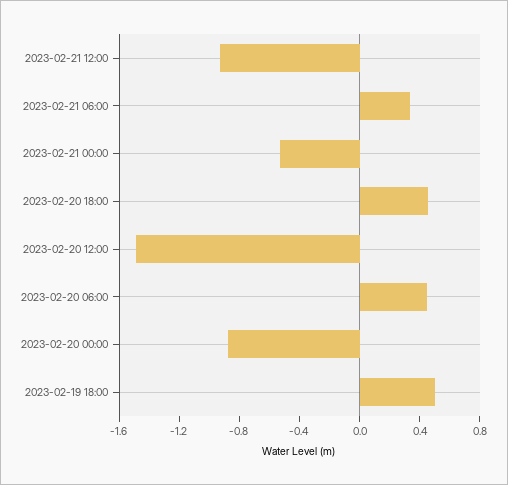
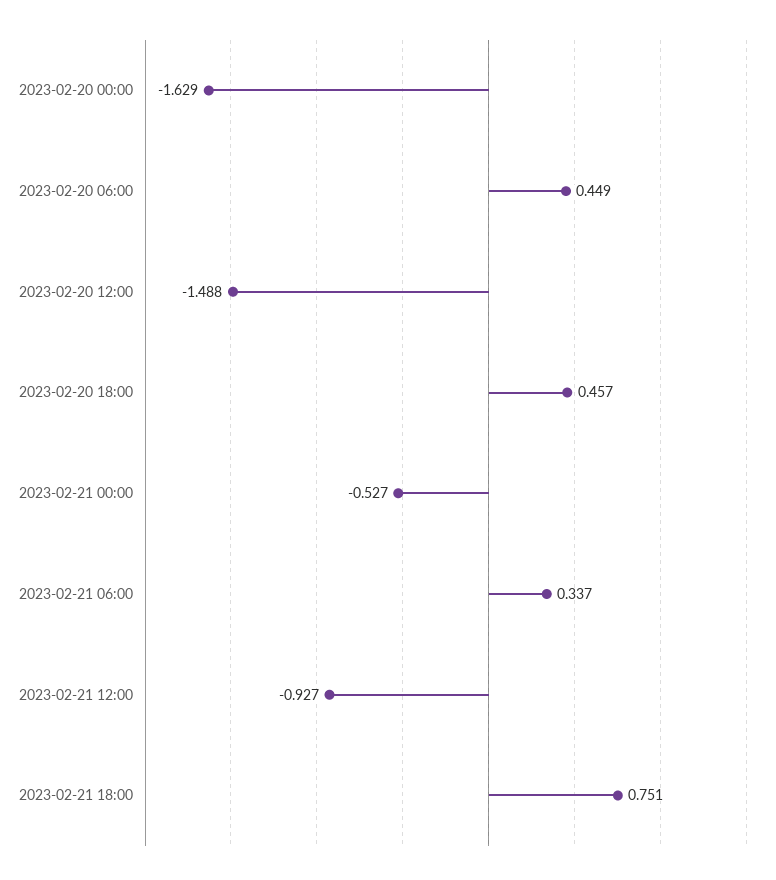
2023-02-20 00:00: -0.9 -> -1.629
2023-02-19 18:00: 0.5 -> none
2023-02-21 18:00: none -> 0.751

